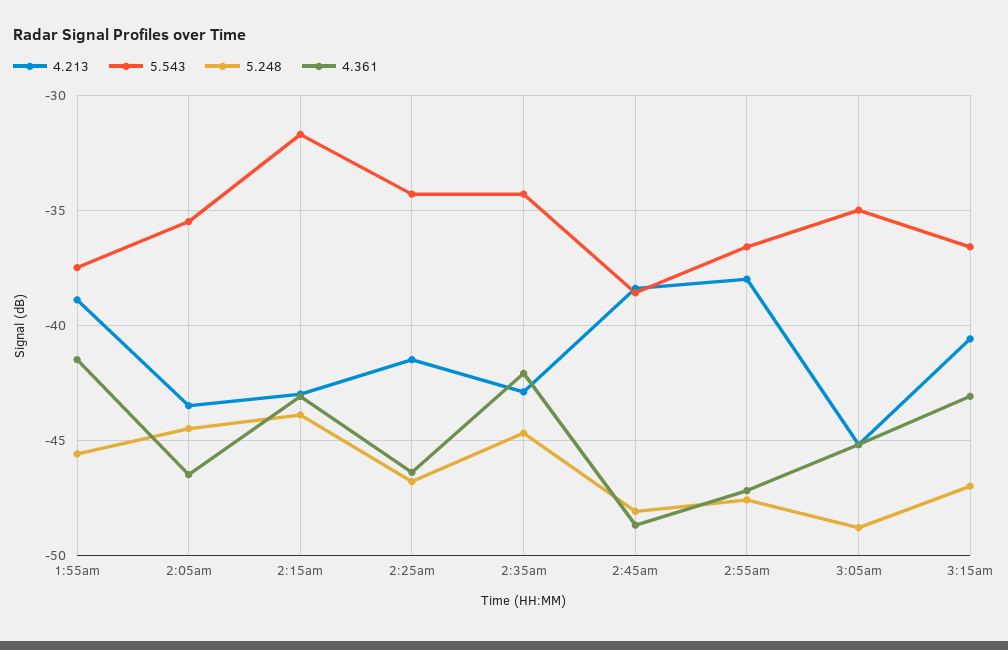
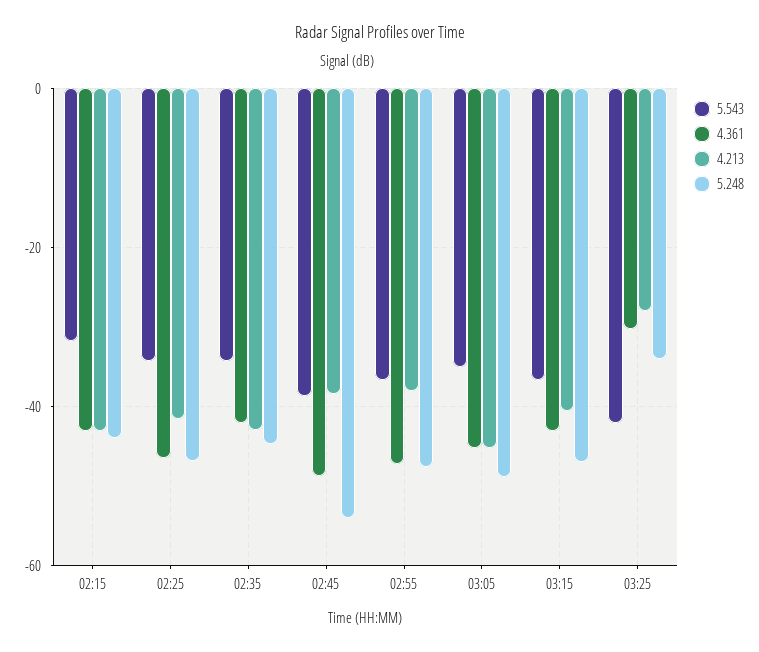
4.213, 1:55am: -39 -> none
5.543, 1:55am: -37.5 -> none
5.248, 1:55am: -45.5 -> none
4.361, 1:55am: -41.5 -> none
4.213, 2:05am: -43.5 -> none
5.543, 2:05am: -35.5 -> none
5.248, 2:05am: -44.5 -> none
4.361, 2:05am: -46.5 -> none
5.248, 2:45am: -48 -> -54
5.543, 03:25: none -> -42
4.361, 03:25: none -> -30
4.213, 03:25: none -> -28
5.248, 03:25: none -> -34

